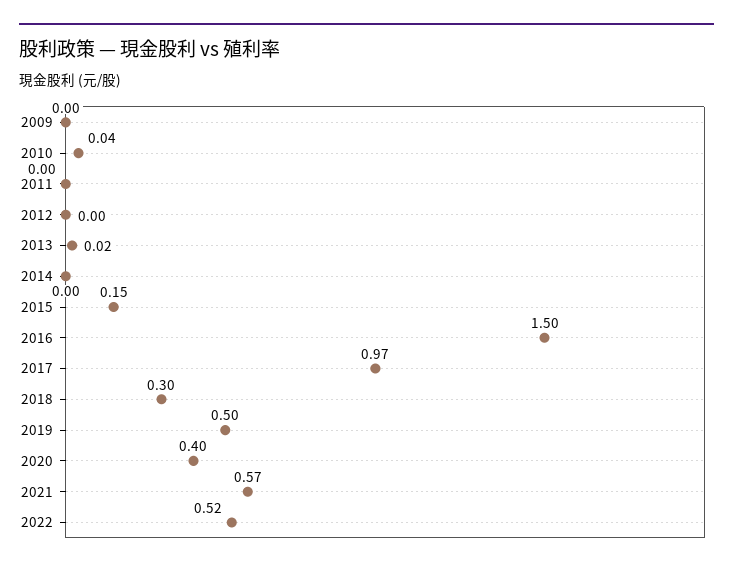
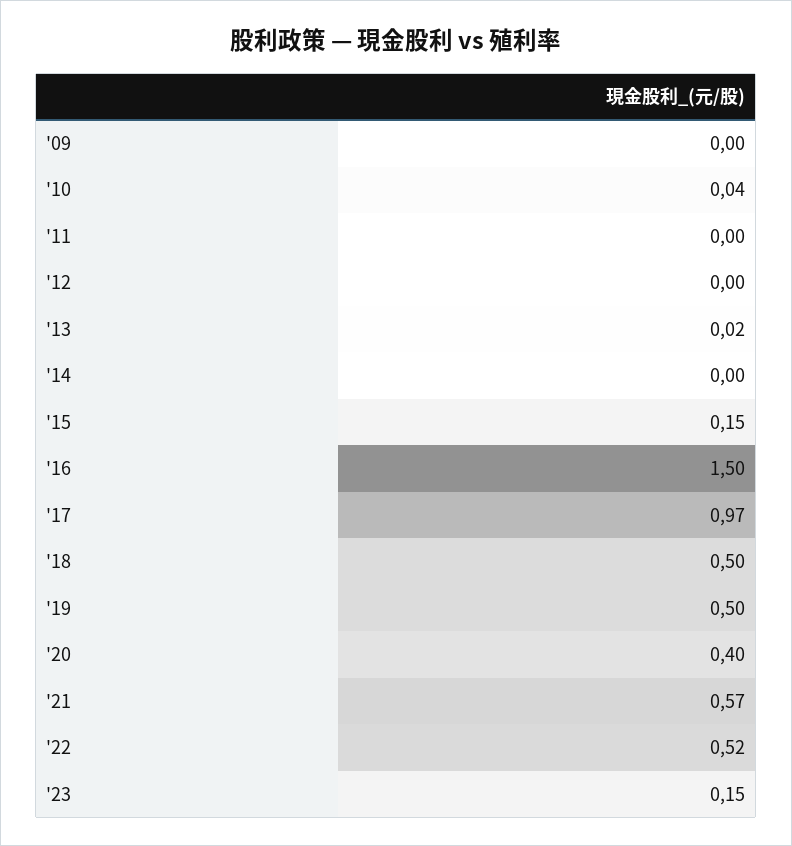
2018: 0.3 -> 0.5
'23: none -> 0.15

